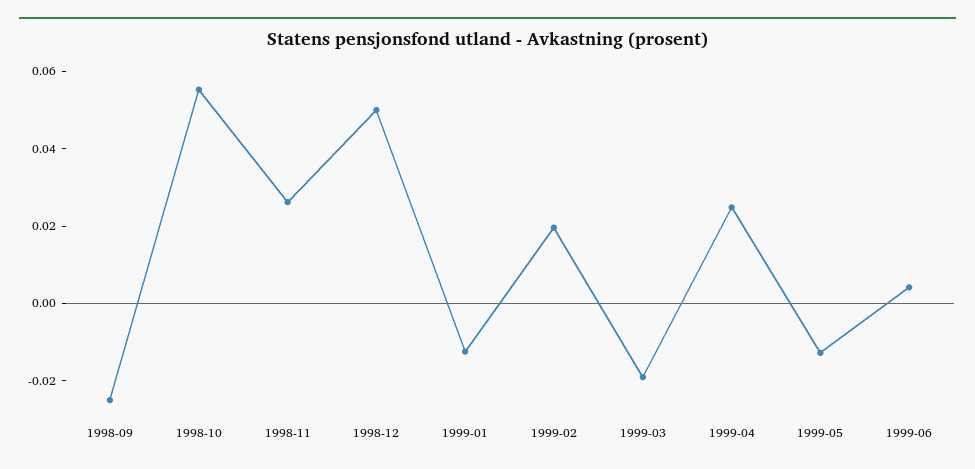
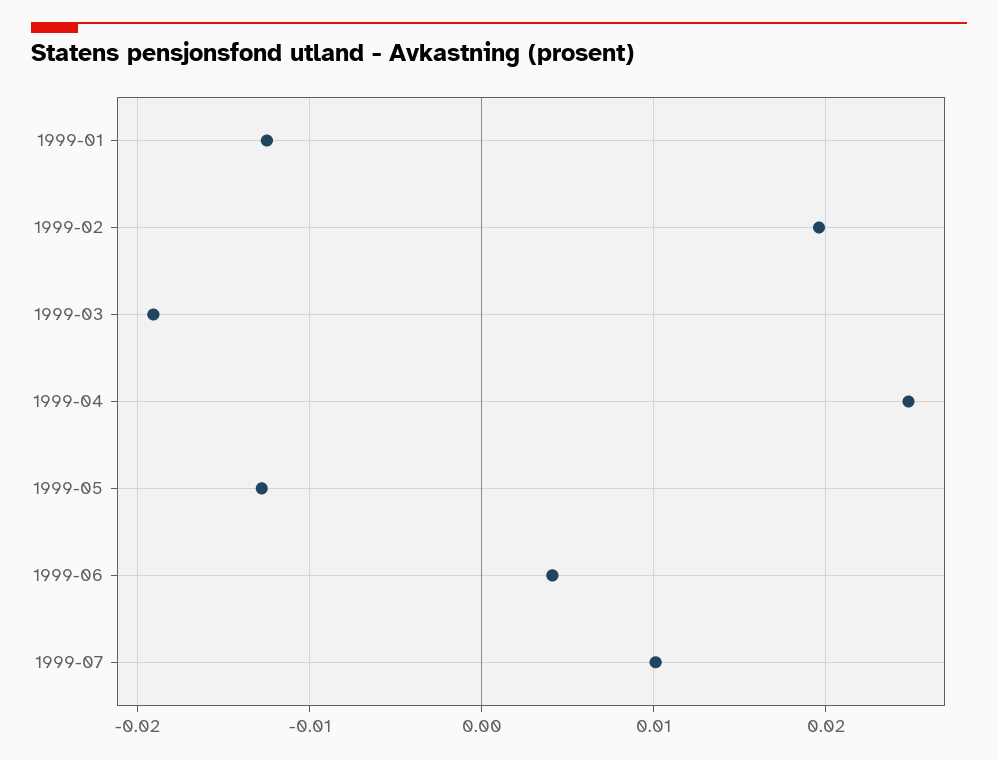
1998-09: -0.025 -> none
1998-10: 0.055 -> none
1998-11: 0.025 -> none
1998-12: 0.05 -> none
1999-07: none -> 0.01

